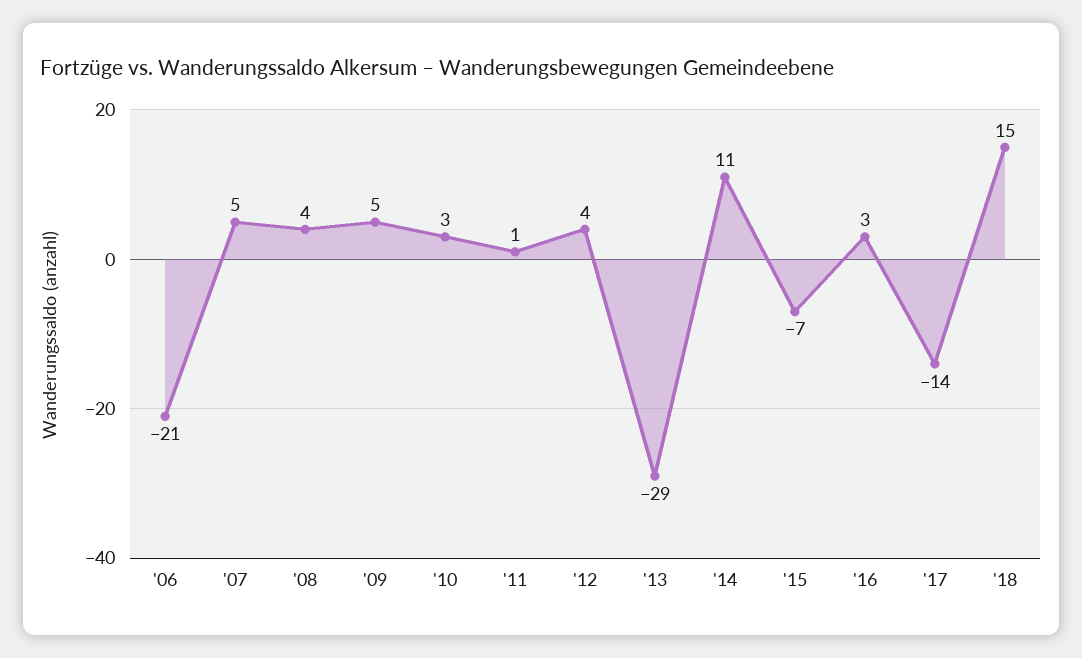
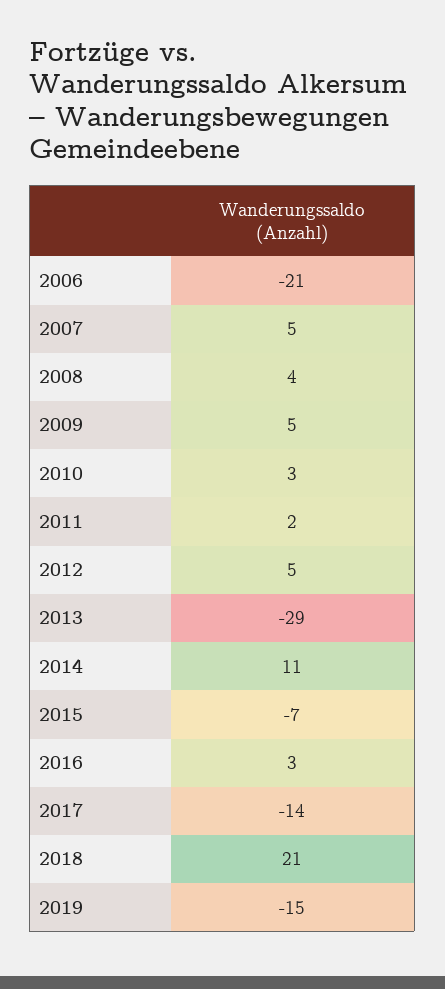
'11: 1 -> 2
'12: 4 -> 5
'18: 15 -> 21
2019: none -> -15

